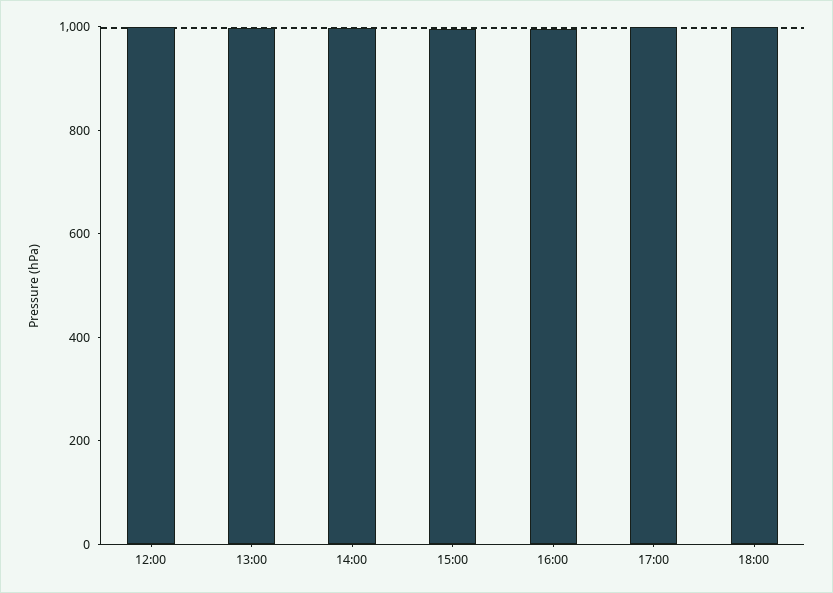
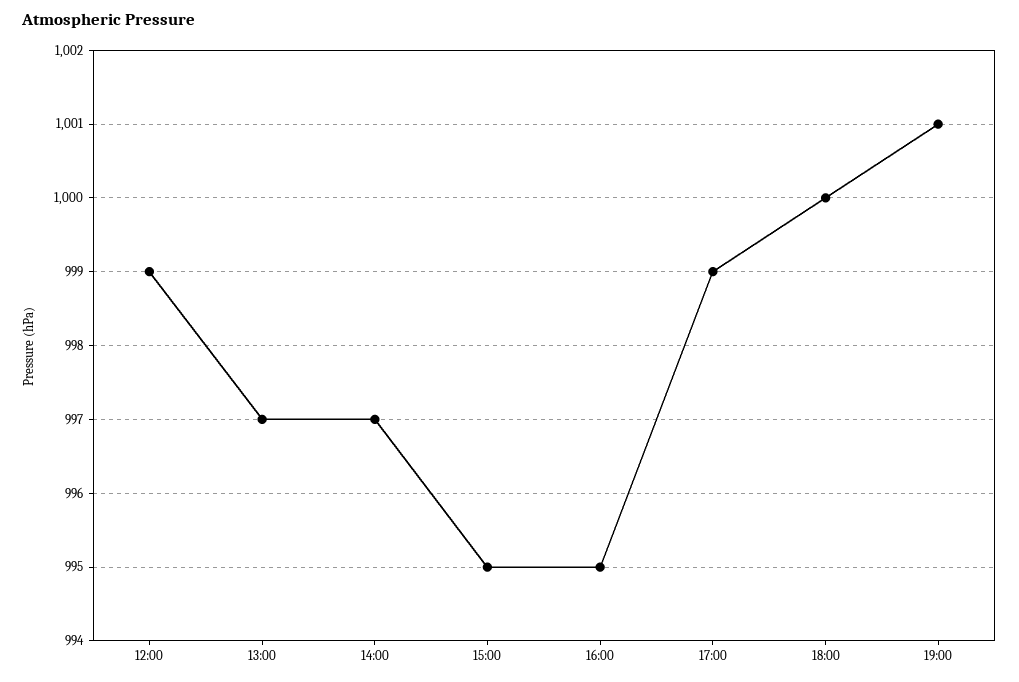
19:00: none -> 1001

